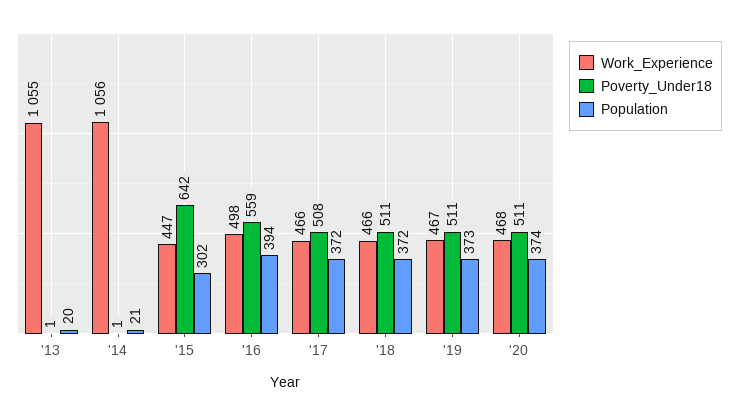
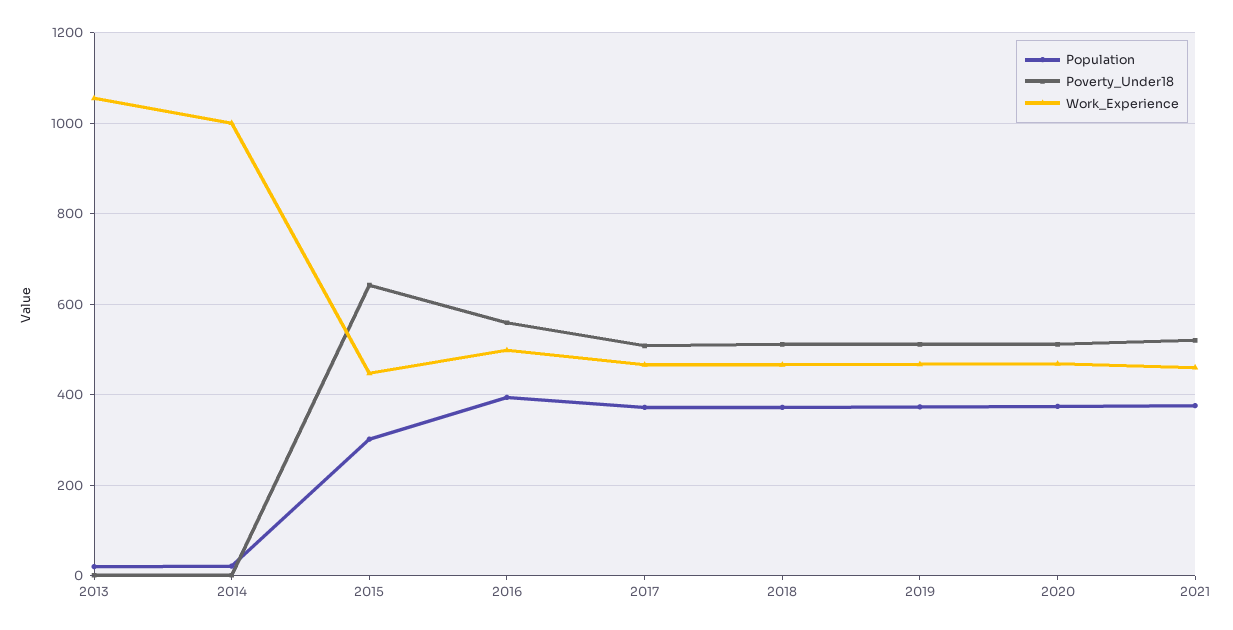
Work_Experience, '14: 1056 -> 1000
Population, 2021: none -> 380
Poverty_Under18, 2021: none -> 520
Work_Experience, 2021: none -> 460

